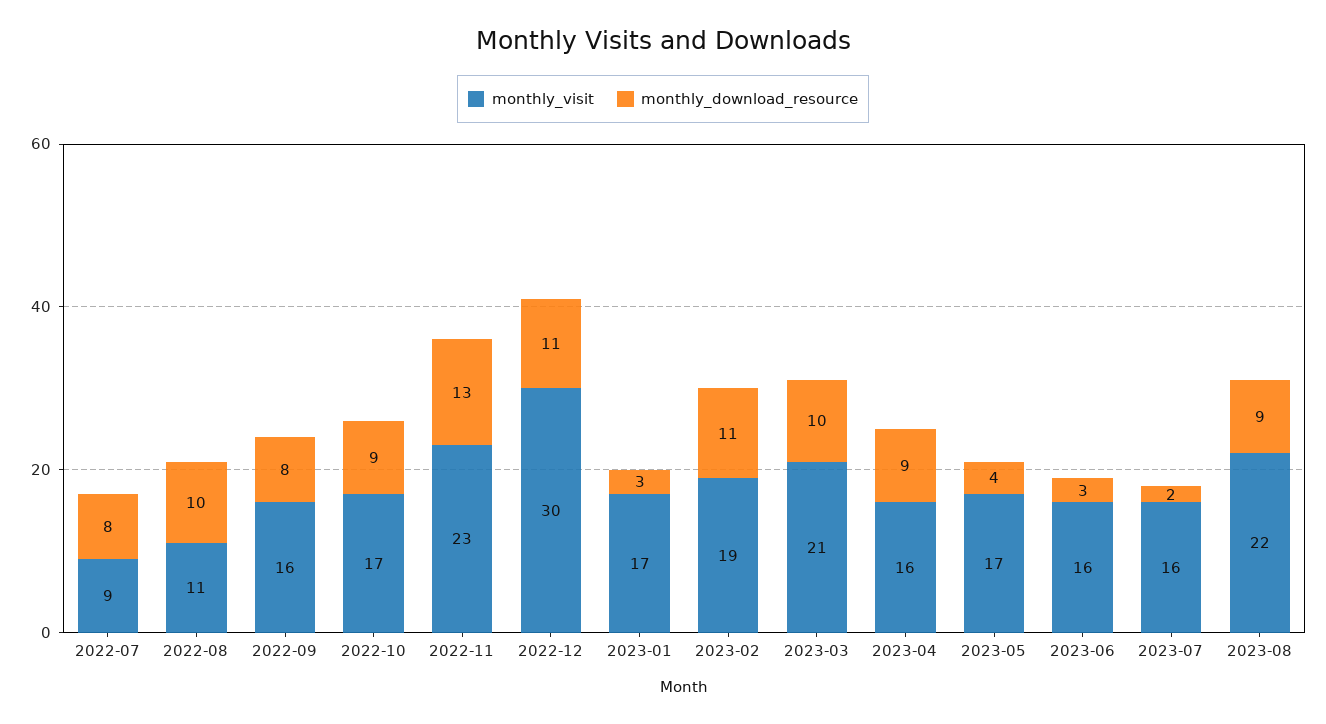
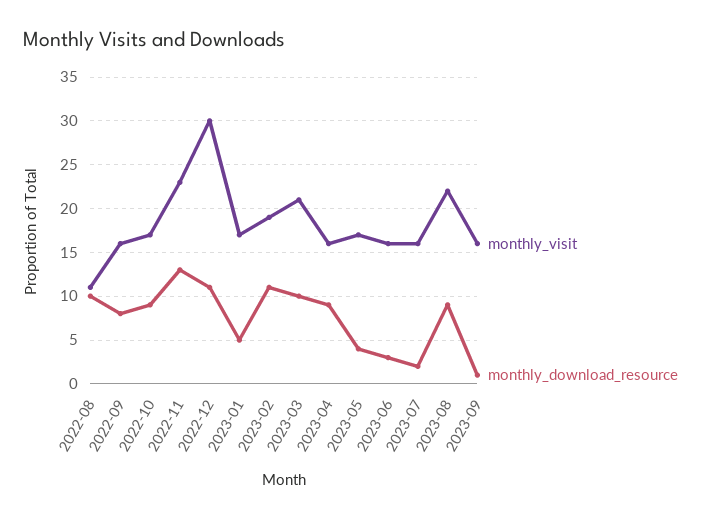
monthly_visit, 2022-07: 9 -> none
monthly_download_resource, 2022-07: 8 -> none
monthly_download_resource, 2023-01: 3 -> 5
monthly_visit, 2023-09: none -> 16
monthly_download_resource, 2023-09: none -> 1

